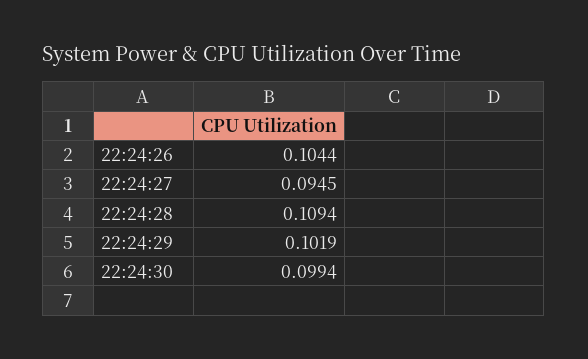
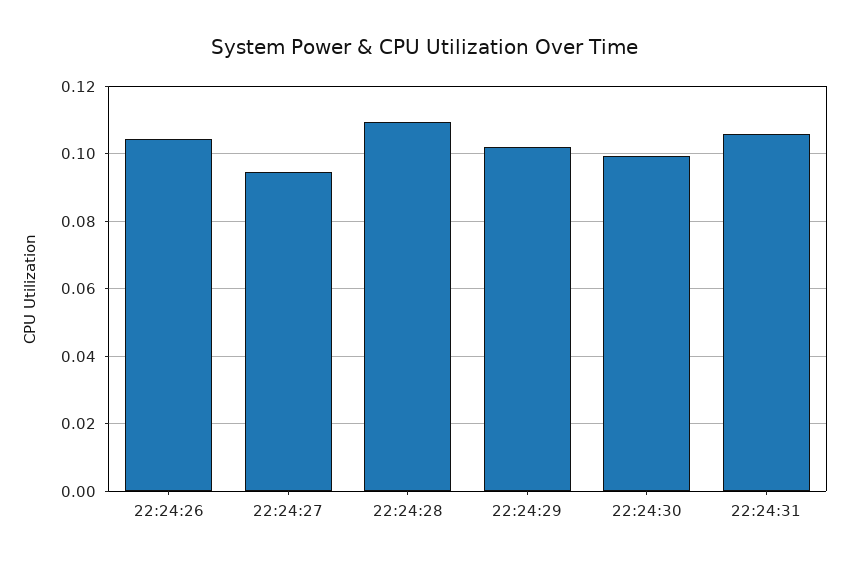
22:24:31: none -> 0.106

